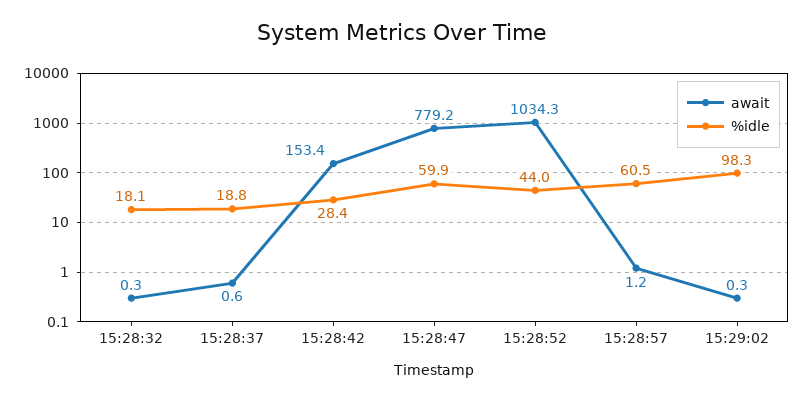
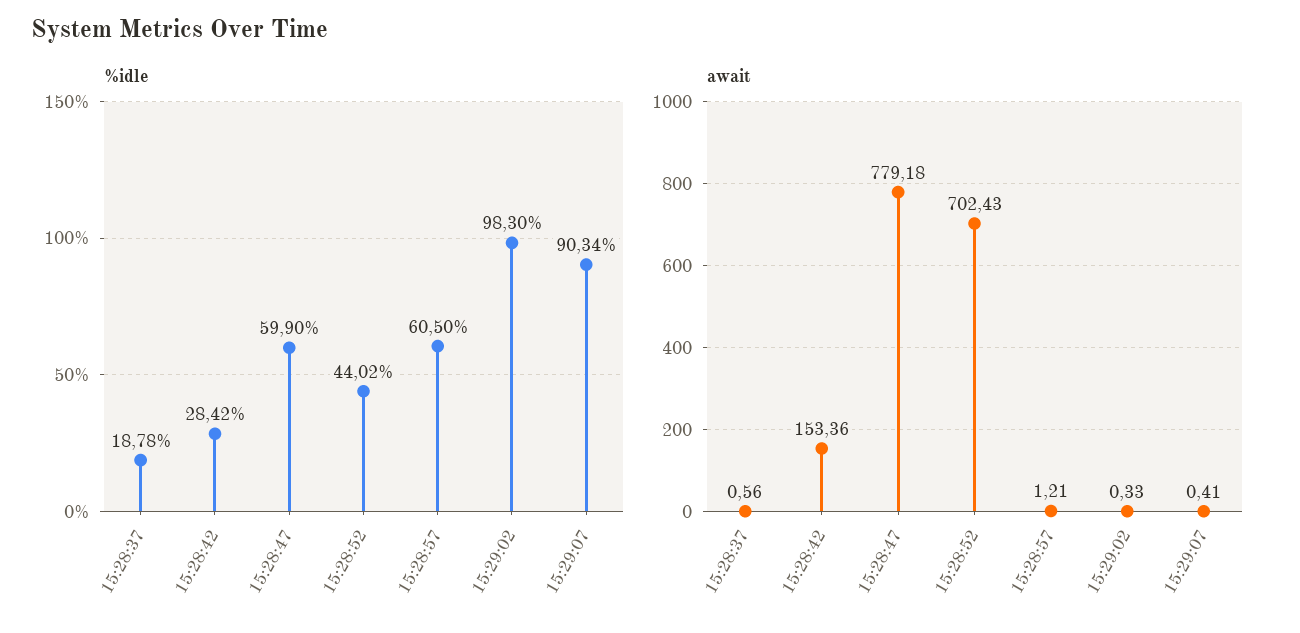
await, 15:28:32: 0.3 -> none
%idle, 15:28:32: 18.1 -> none
await, 15:28:52: 1034.3 -> 702.43
%idle, 15:29:07: none -> 90.34
await, 15:29:07: none -> 0.41

